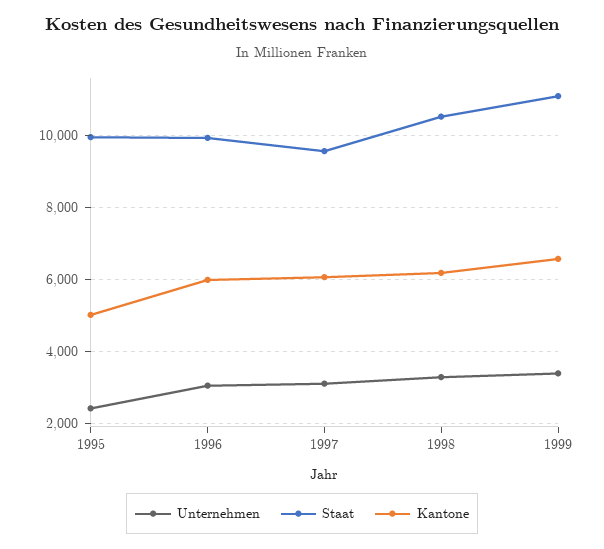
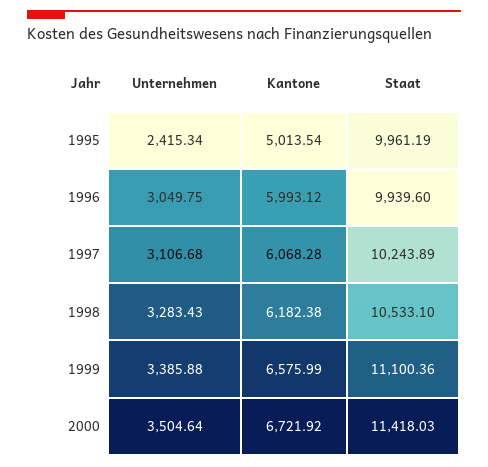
Staat, 1997: 9600 -> 10243.89
Unternehmen, 2000: none -> 3504.64
Kantone, 2000: none -> 6721.92
Staat, 2000: none -> 11418.03

